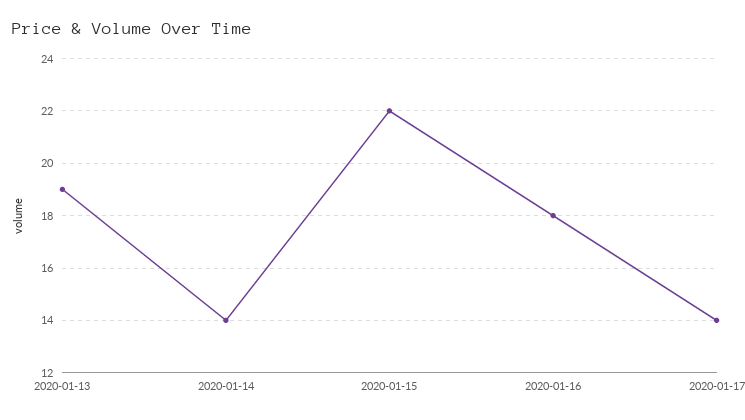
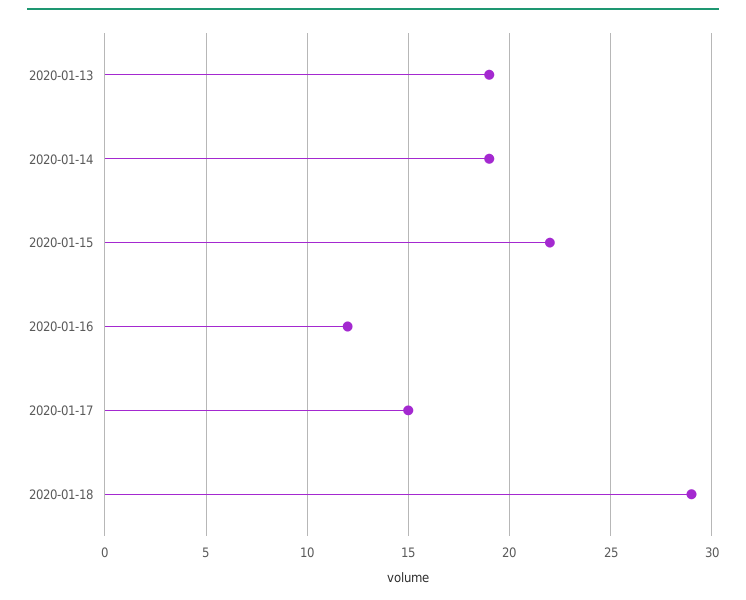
2020-01-14: 14 -> 19
2020-01-16: 18 -> 12
2020-01-17: 14 -> 15
2020-01-18: none -> 29

